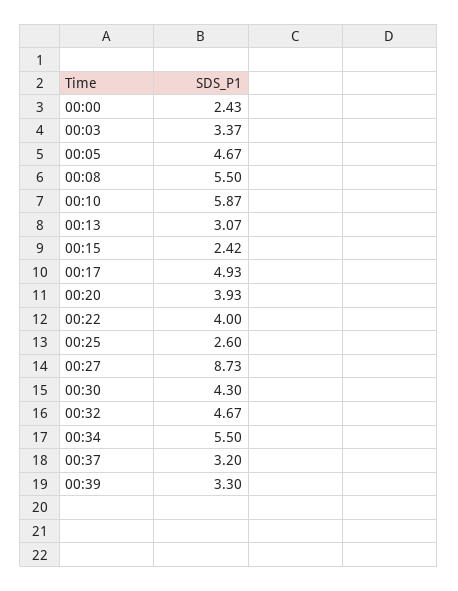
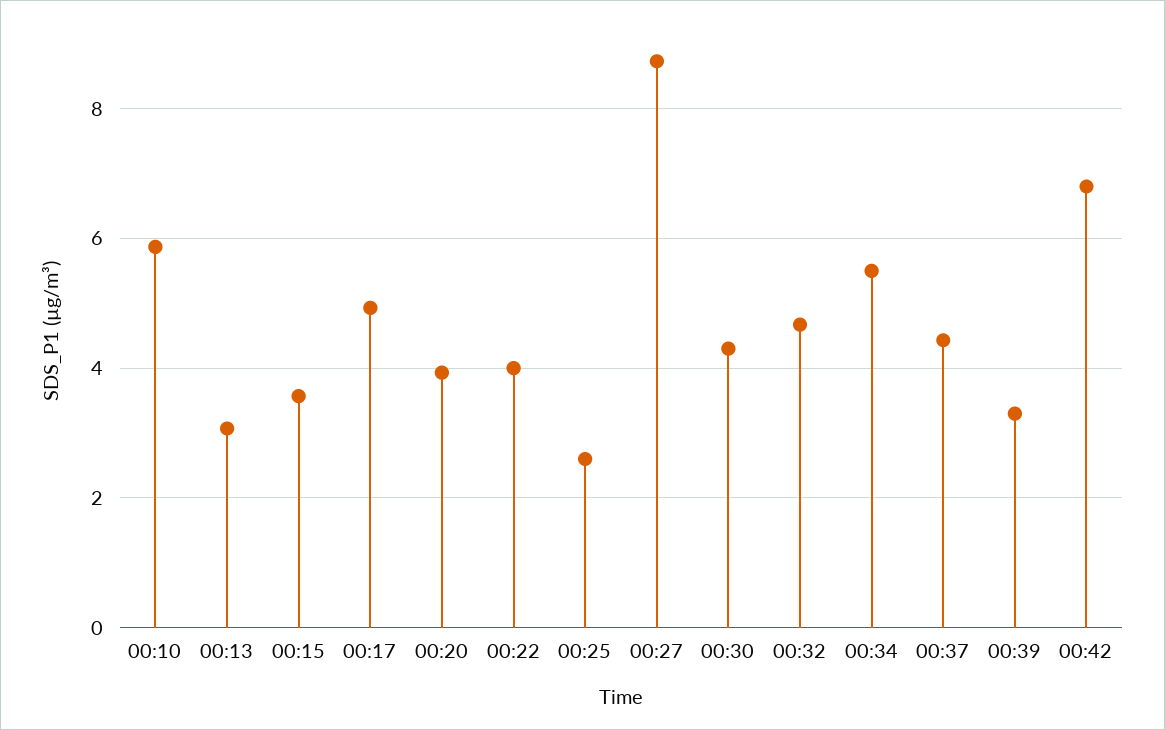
00:00: 2.43 -> none
00:03: 3.37 -> none
00:05: 4.67 -> none
00:08: 5.5 -> none
00:15: 2.42 -> 3.6
00:37: 3.2 -> 4.4
00:42: none -> 6.8

